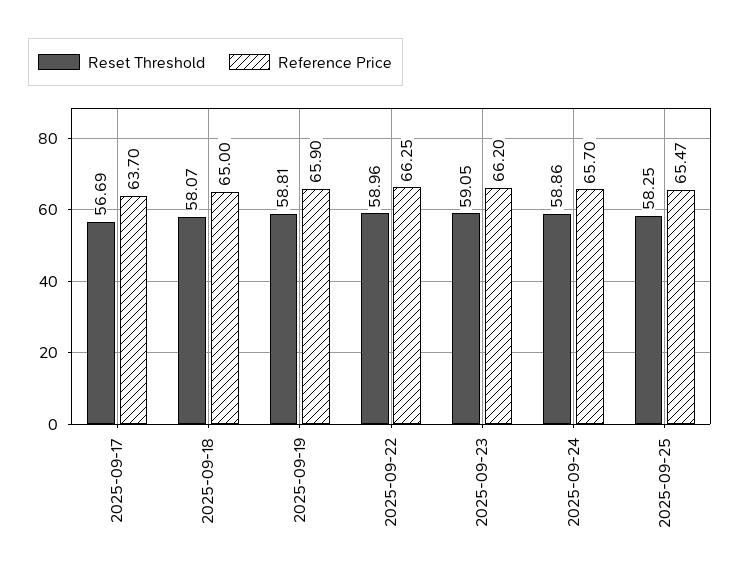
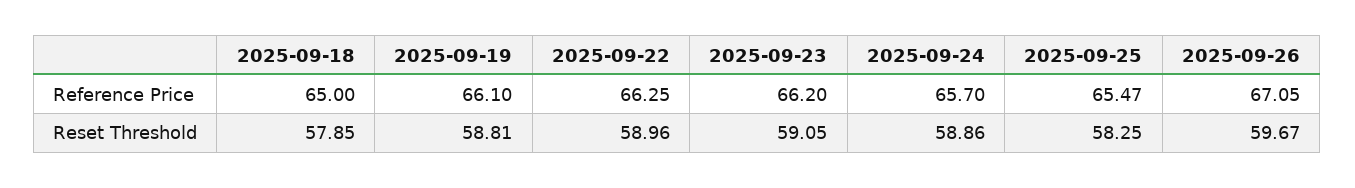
Reset Threshold, 2025-09-17: 56.69 -> none
Reference Price, 2025-09-17: 63.7 -> none
Reset Threshold, 2025-09-18: 58.07 -> 57.85
Reference Price, 2025-09-19: 65.9 -> 66.1
Reference Price, 2025-09-26: none -> 67.05
Reset Threshold, 2025-09-26: none -> 59.67

